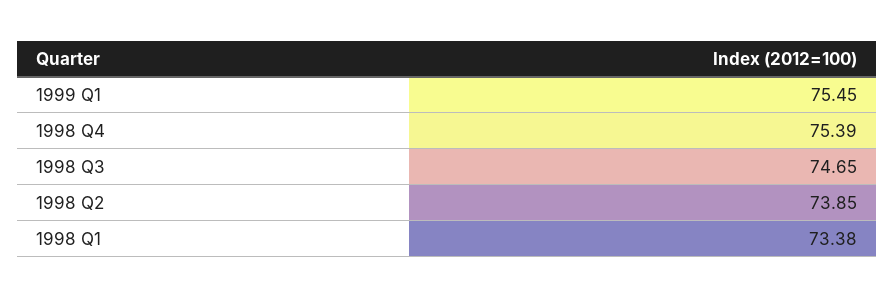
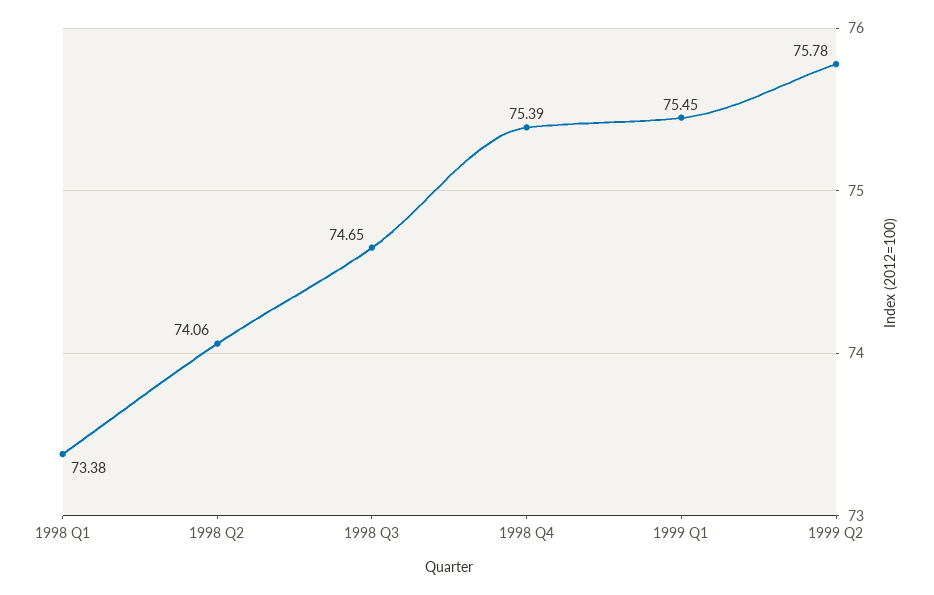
1998 Q2: 73.85 -> 74.06
1999 Q2: none -> 75.78

